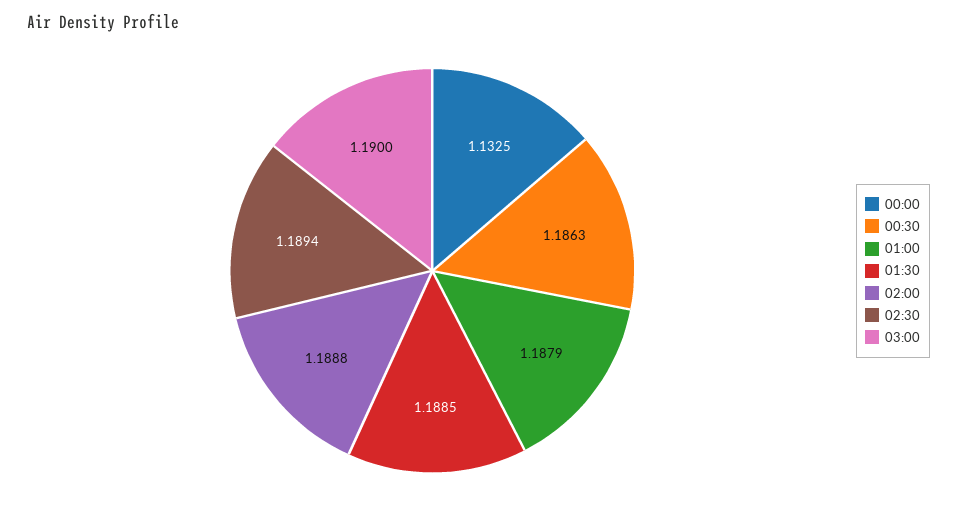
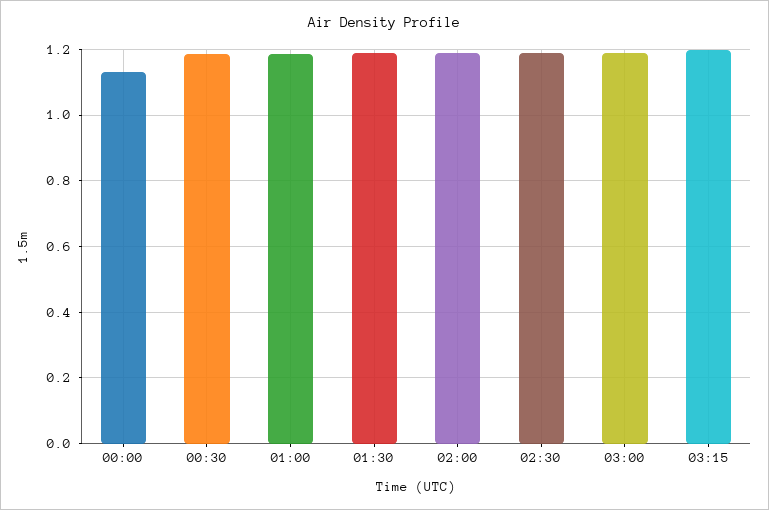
03:15: none -> 1.2

